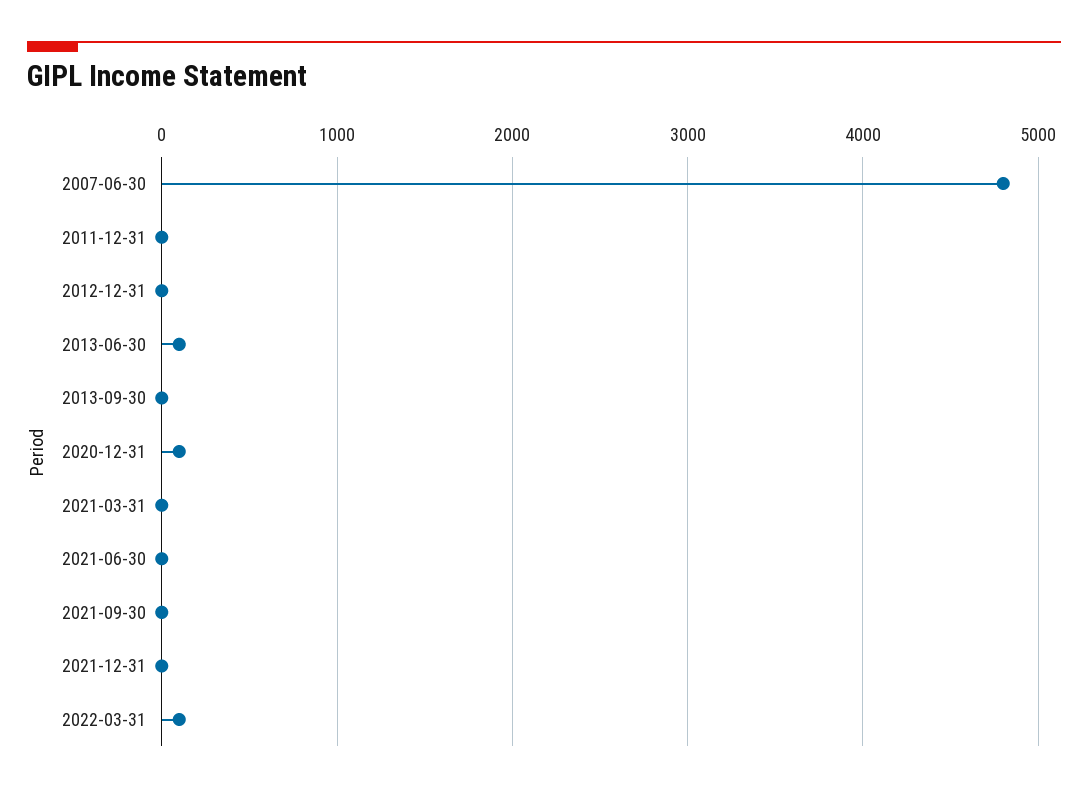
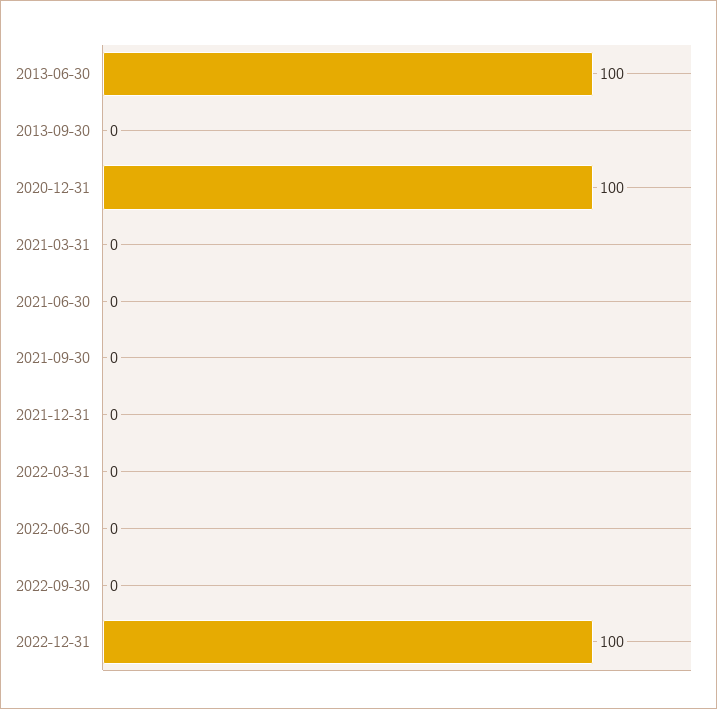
2007-06-30: 4800 -> none
2011-12-31: 0 -> none
2012-12-31: 0 -> none
2022-03-31: 100 -> 0
2022-06-30: none -> 0
2022-09-30: none -> 0
2022-12-31: none -> 100

